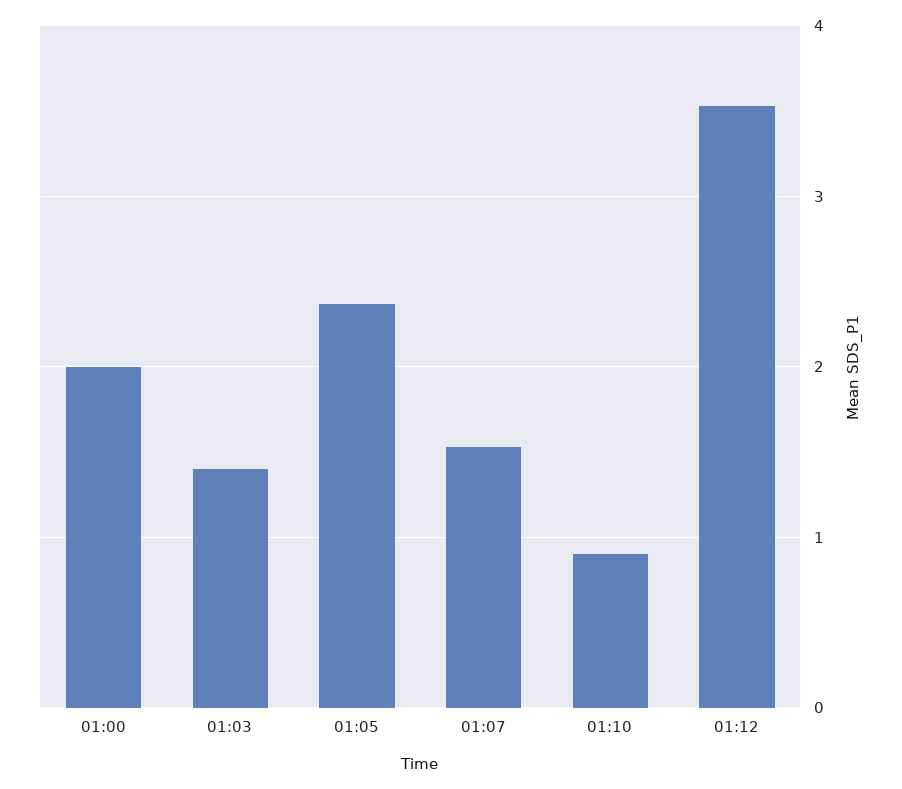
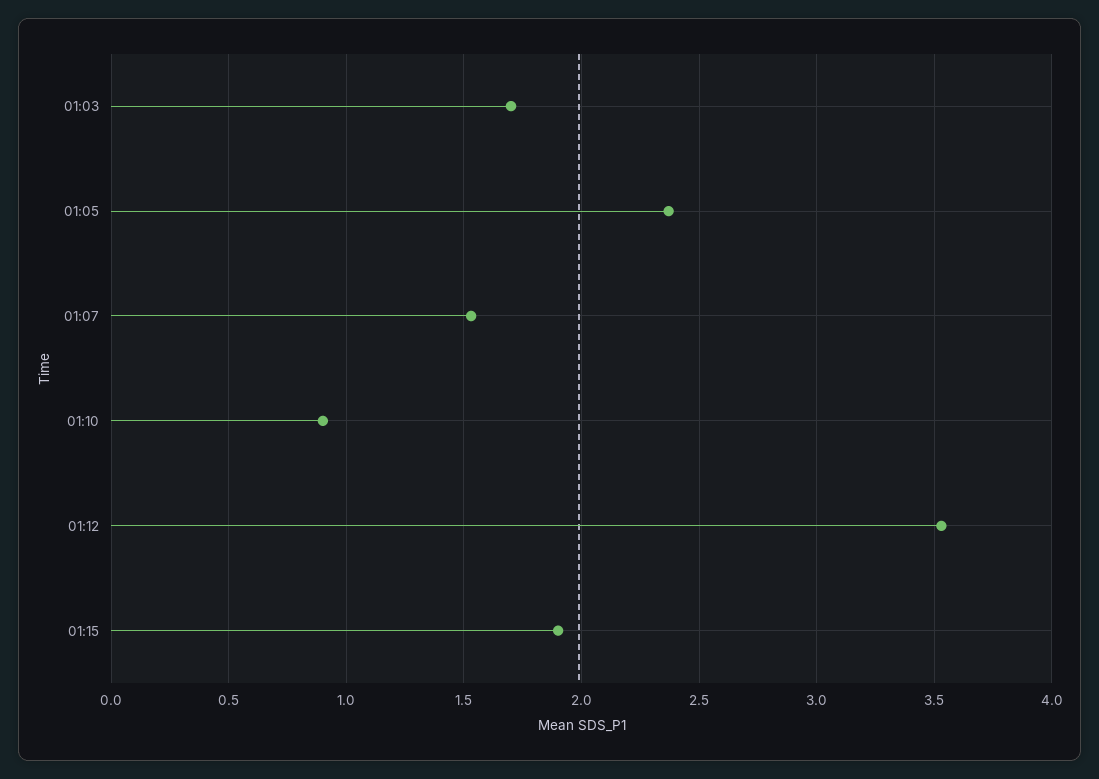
01:00: 2 -> none
01:03: 1.4 -> 1.7
01:15: none -> 1.9

